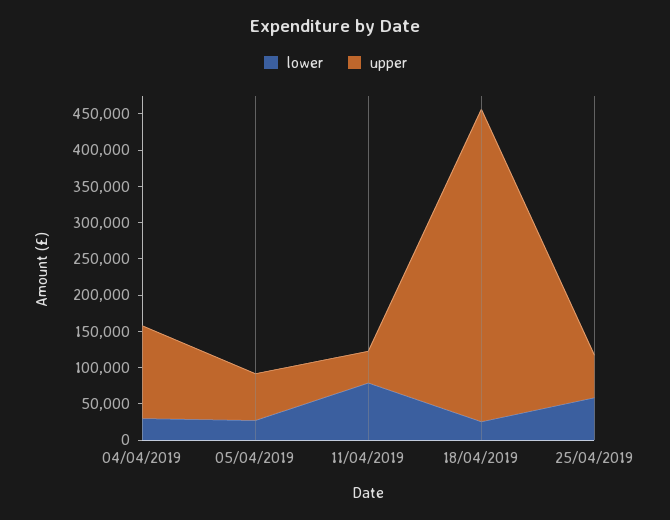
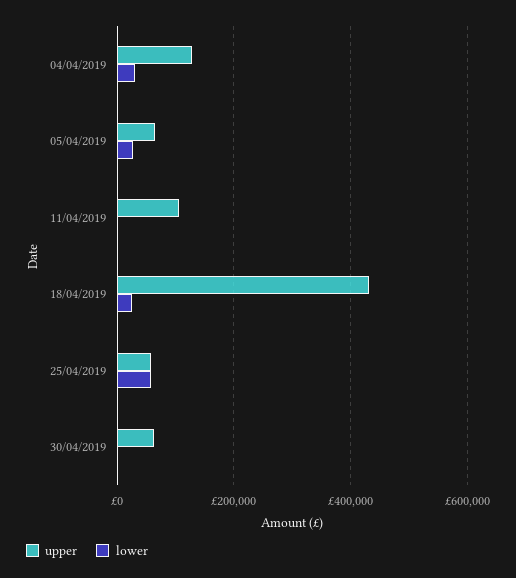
lower, 11/04/2019: 75000 -> 0
upper, 11/04/2019: 50000 -> 100000
upper, 30/04/2019: none -> 60000
lower, 30/04/2019: none -> 0

